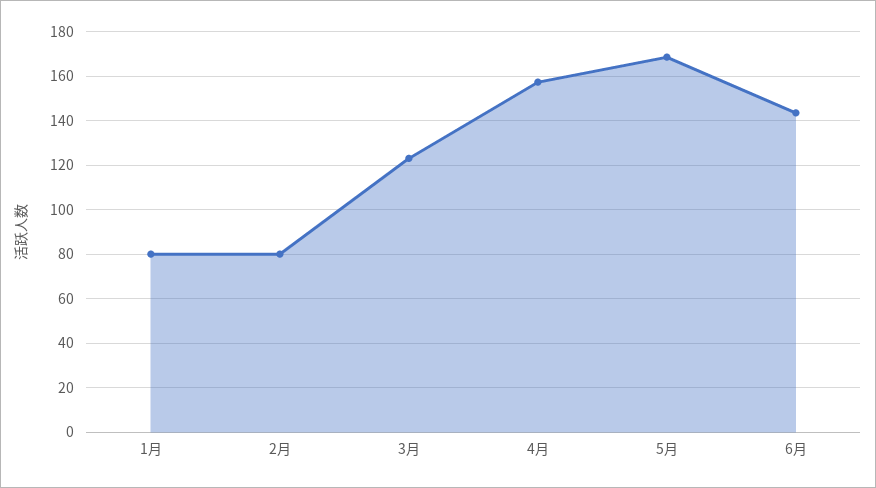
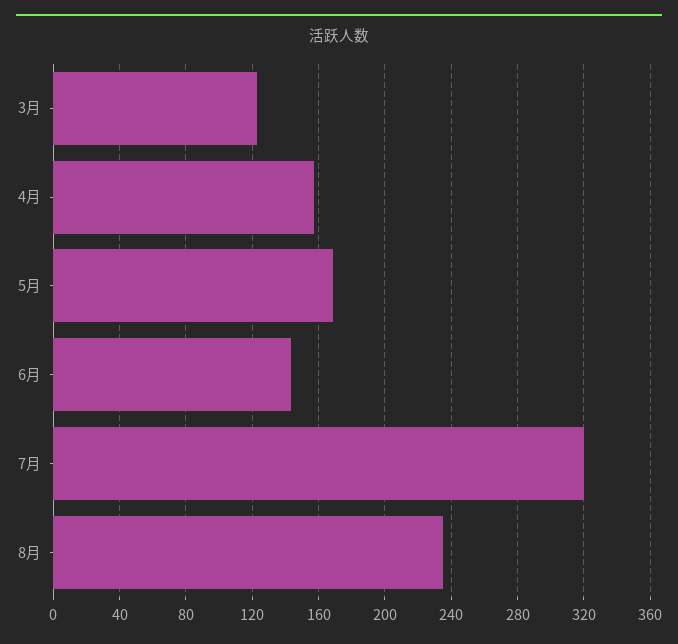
1月: 80 -> none
2月: 80 -> none
7月: none -> 320
8月: none -> 235

